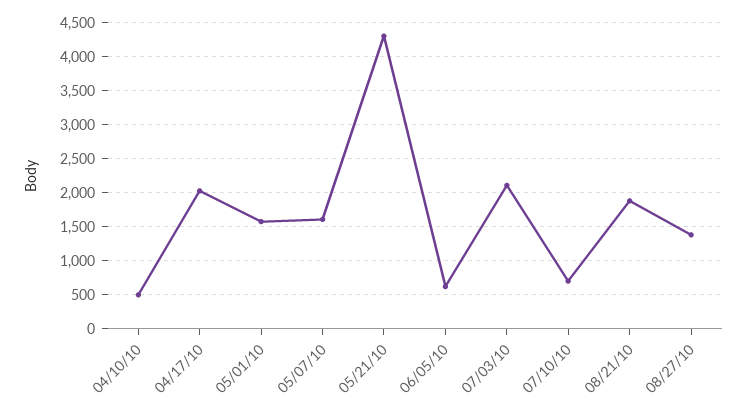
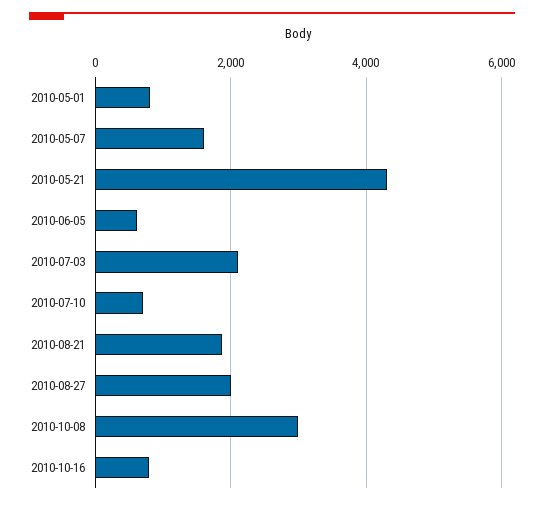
04/10/10: 500 -> none
04/17/10: 2000 -> none
05/01/10: 1600 -> 800
08/27/10: 1400 -> 2000
2010-10-08: none -> 3000
2010-10-16: none -> 800

